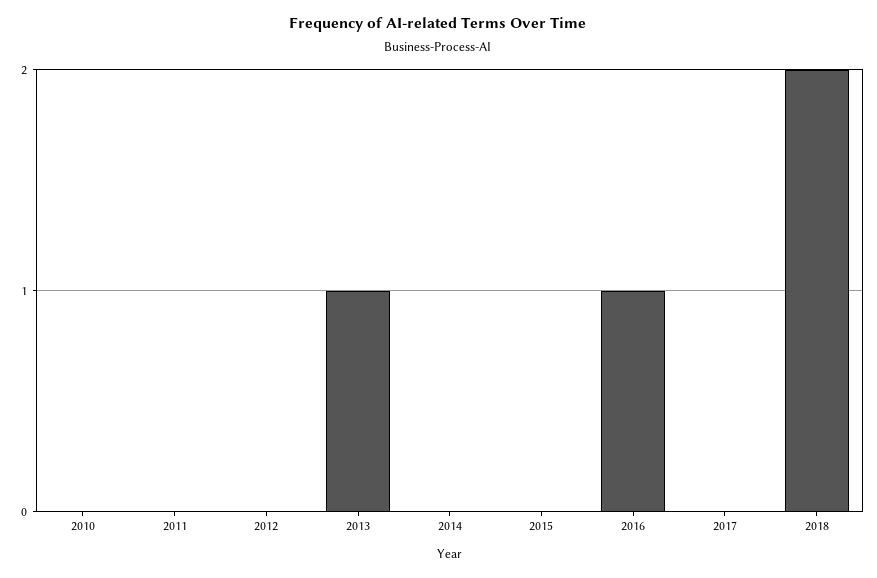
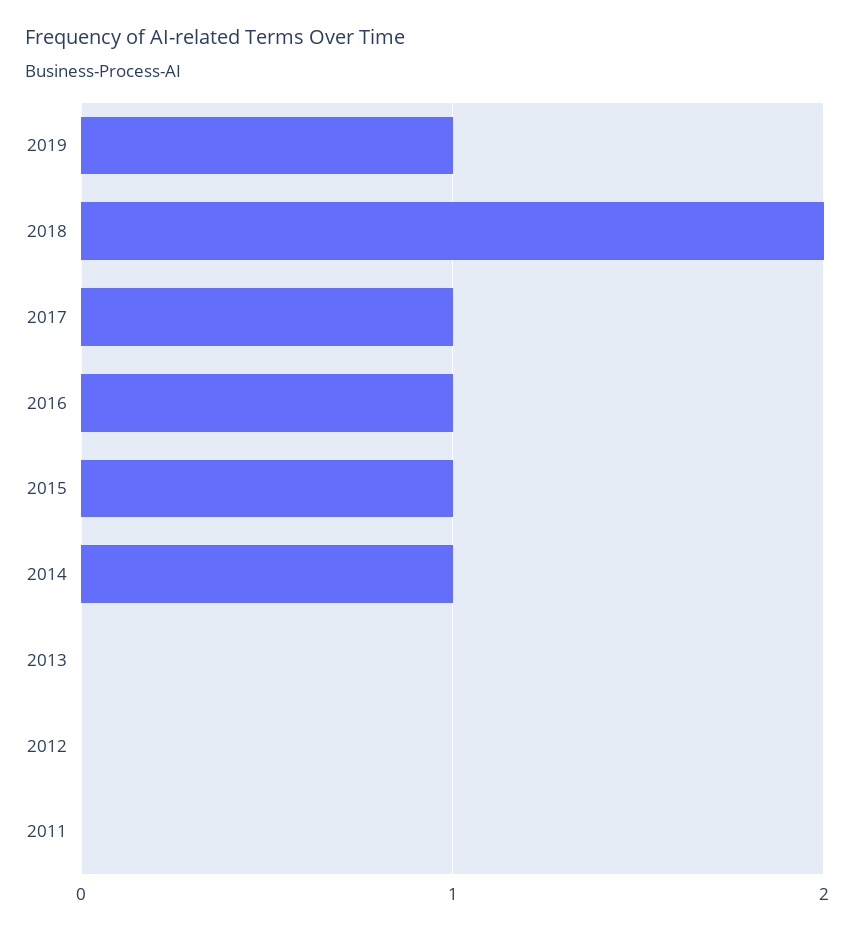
2010: 0 -> none
2013: 1 -> 0
2014: 0 -> 1
2015: 0 -> 1
2017: 0 -> 1
2019: none -> 1

